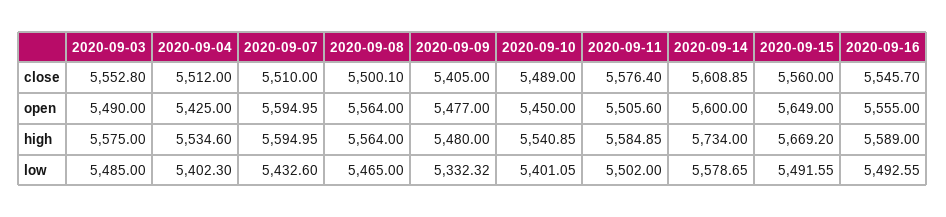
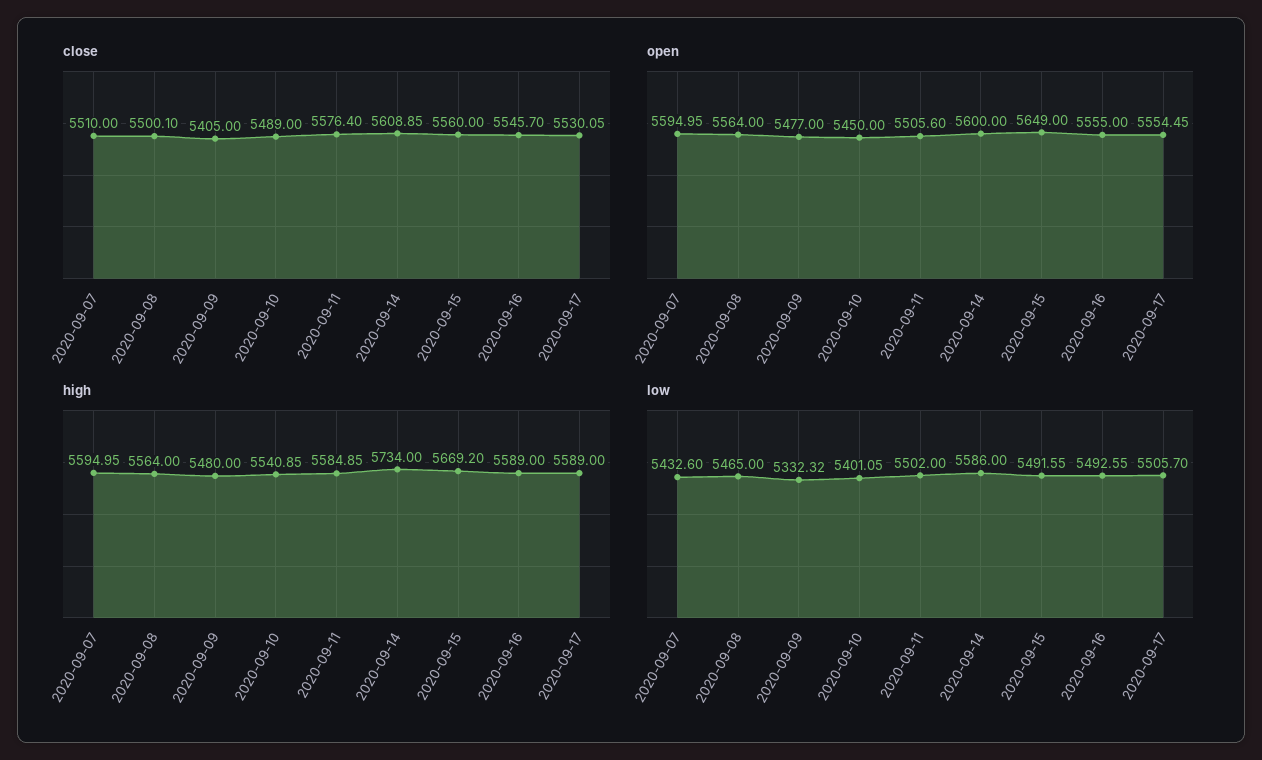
close, 2020-09-03: 5552.8 -> none
close, 2020-09-04: 5512 -> none
open, 2020-09-03: 5490 -> none
open, 2020-09-04: 5425 -> none
high, 2020-09-03: 5575 -> none
high, 2020-09-04: 5534.6 -> none
low, 2020-09-03: 5485 -> none
low, 2020-09-04: 5402.3 -> none
low, 2020-09-14: 5578.65 -> 5586
close, 2020-09-17: none -> 5530.05
open, 2020-09-17: none -> 5554.45
high, 2020-09-17: none -> 5589
low, 2020-09-17: none -> 5505.7

